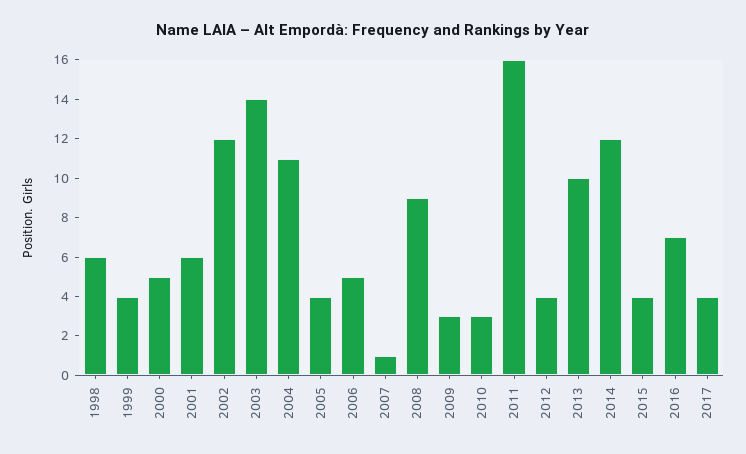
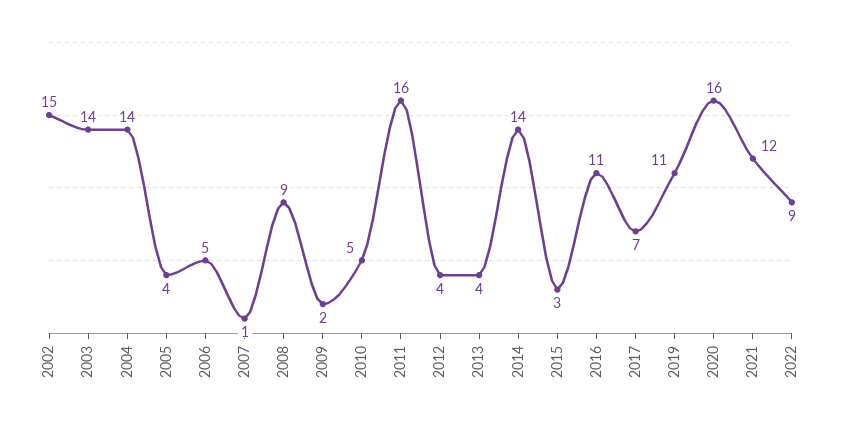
1998: 6 -> none
1999: 4 -> none
2000: 5 -> none
2001: 6 -> none
2002: 12 -> 15
2004: 11 -> 14
2009: 3 -> 2
2010: 3 -> 5
2013: 10 -> 4
2014: 12 -> 14
2015: 4 -> 3
2016: 7 -> 11
2017: 4 -> 7
2019: none -> 11
2020: none -> 16
2021: none -> 12
2022: none -> 9

